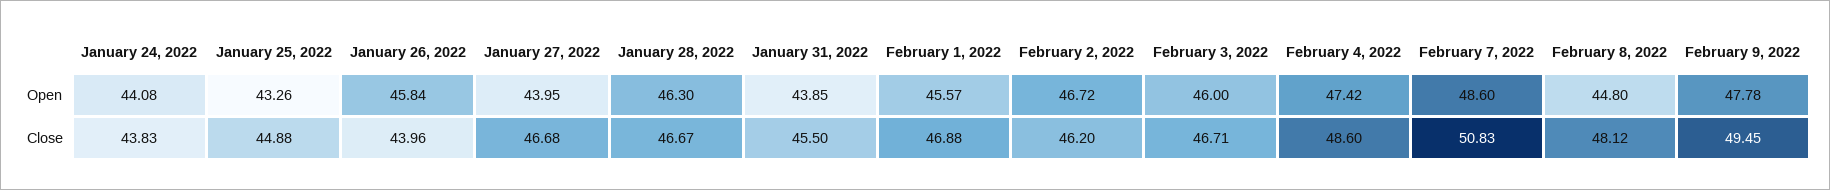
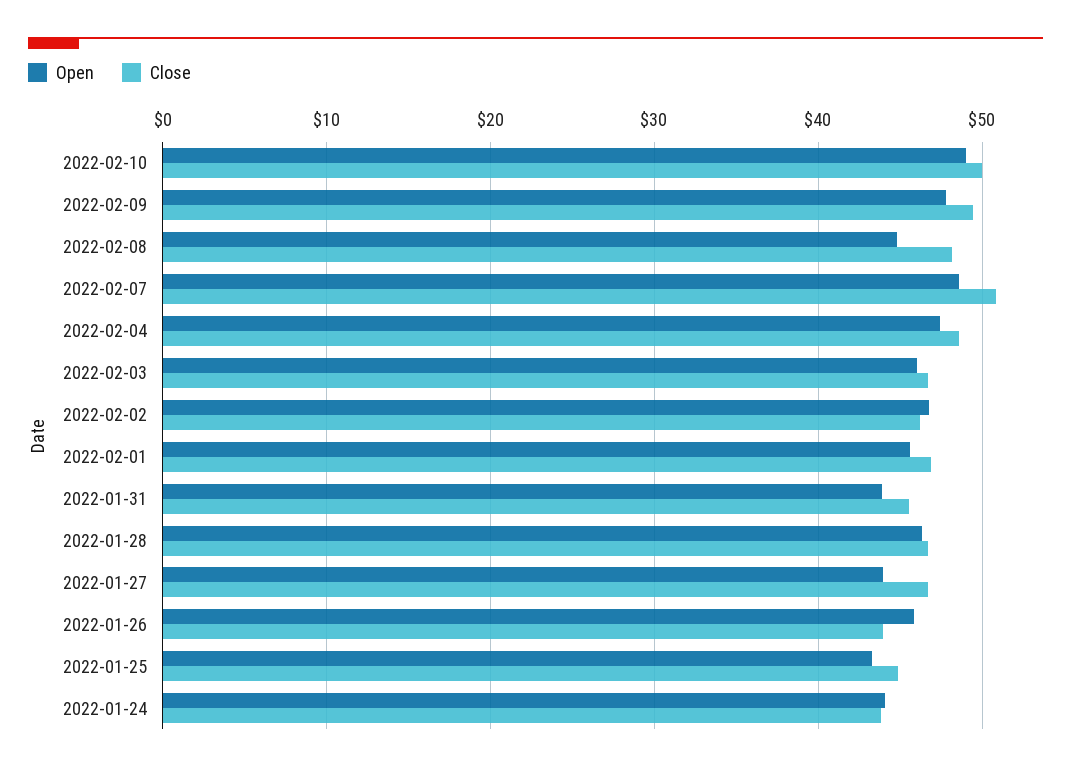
Open, 2022-02-10: none -> 49
Close, 2022-02-10: none -> 50

